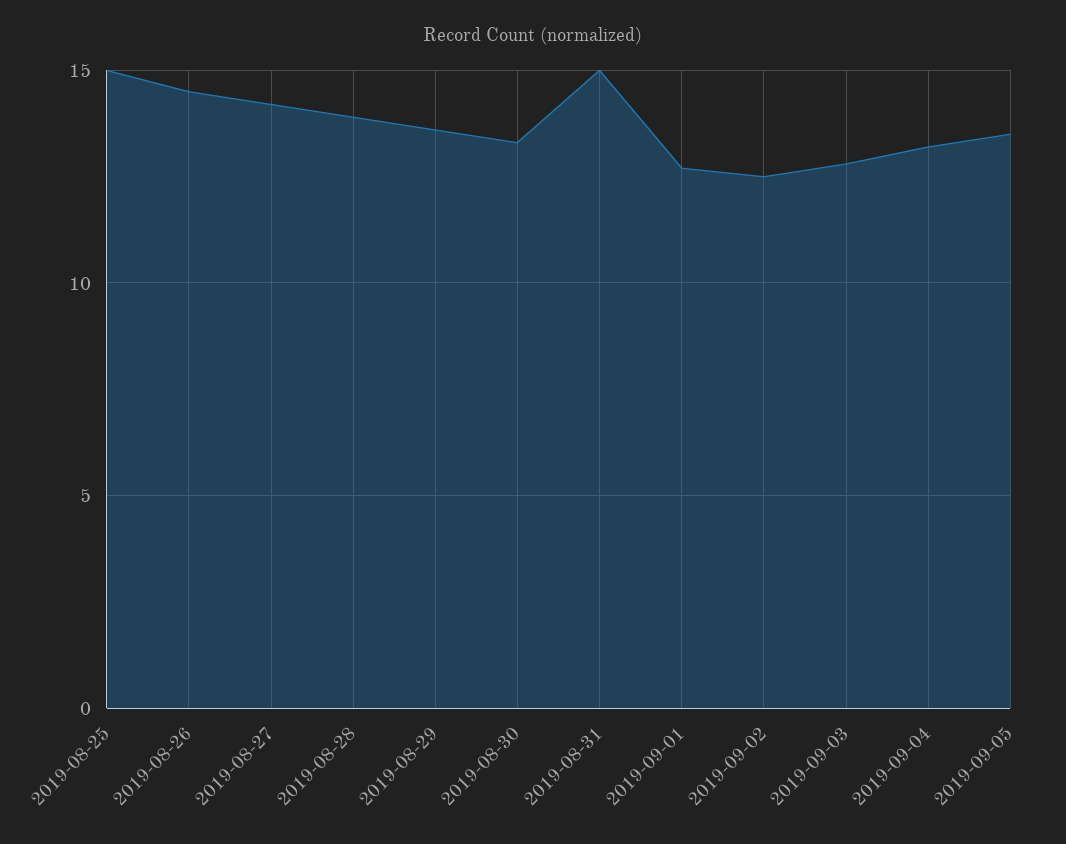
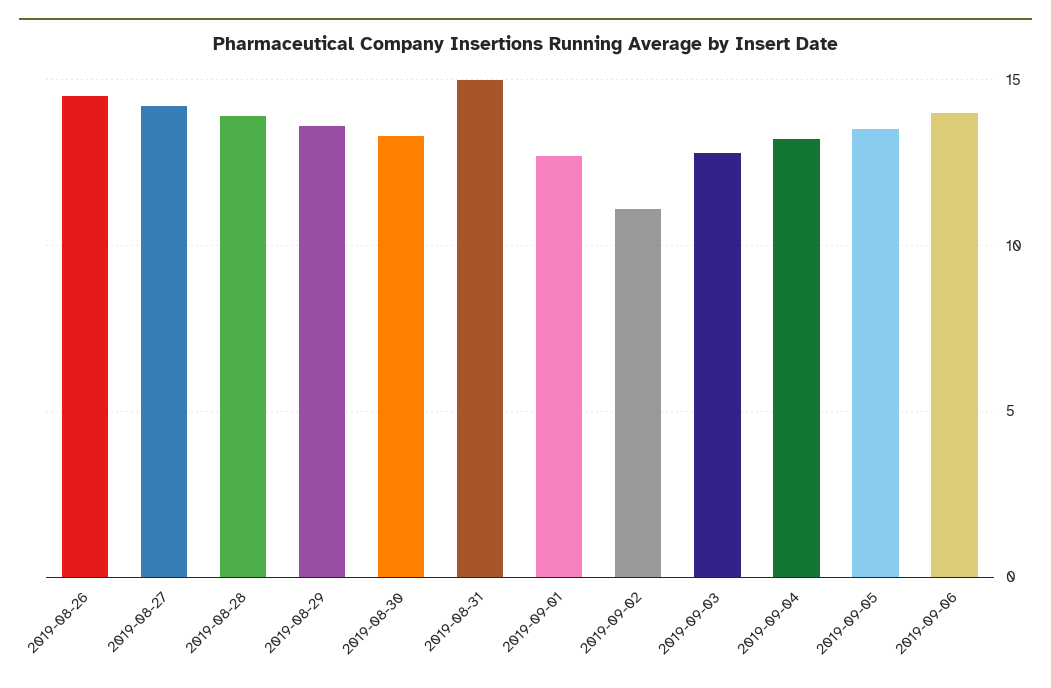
2019-08-25: 15 -> none
2019-09-02: 12.5 -> 11
2019-09-06: none -> 14

